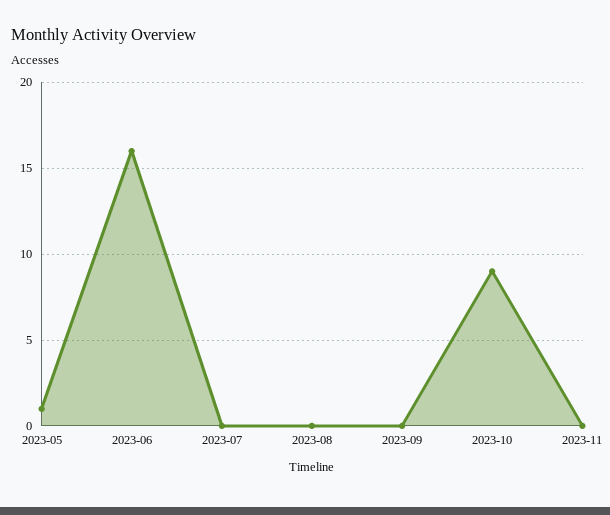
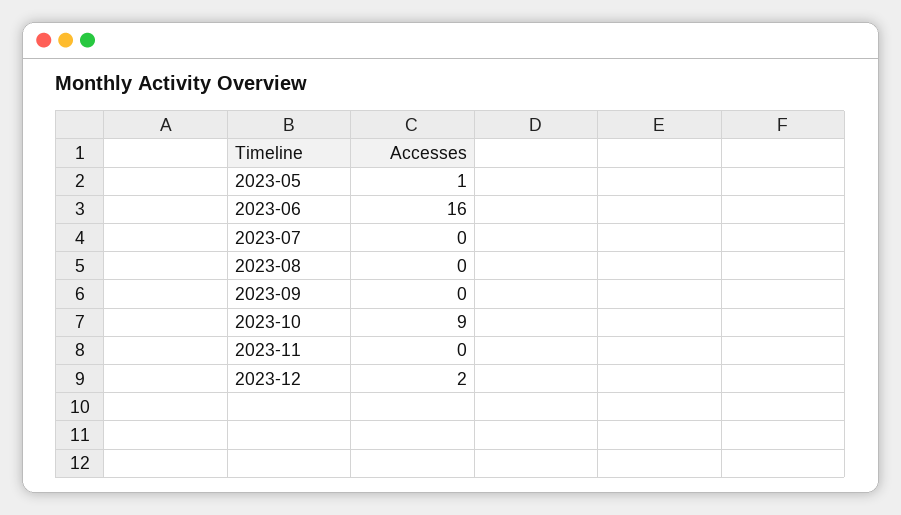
2023-12: none -> 2

